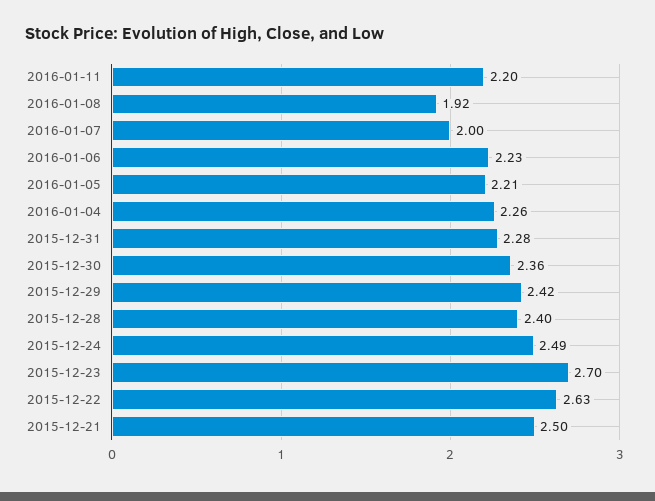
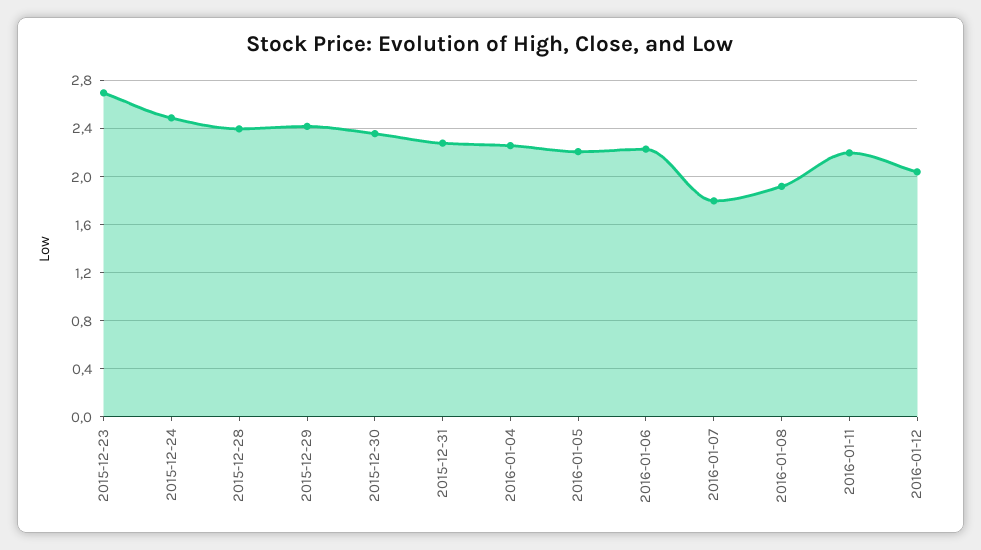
2016-01-07: 2 -> 1.8
2015-12-22: 2.63 -> none
2015-12-21: 2.5 -> none
2016-01-12: none -> 2.05

